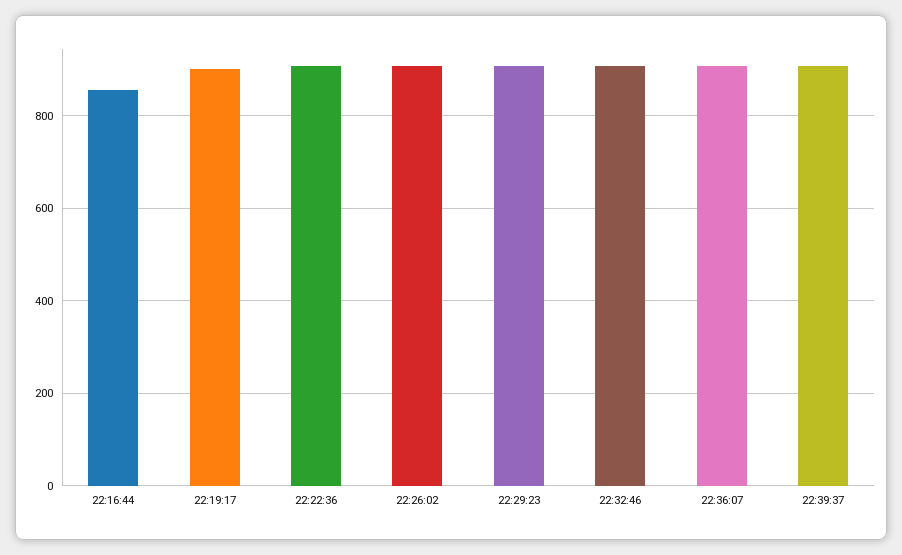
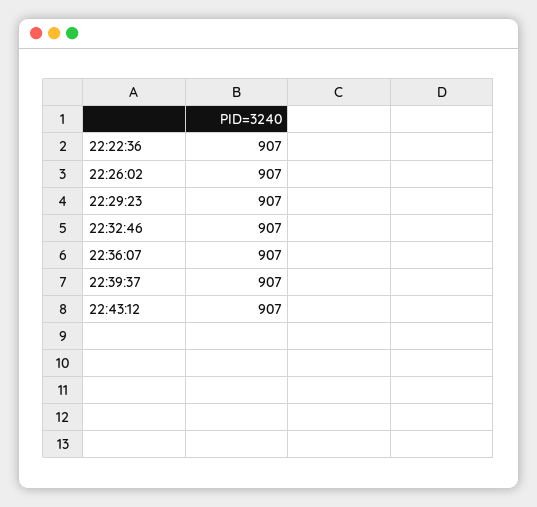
22:16:44: 860 -> none
22:19:17: 900 -> none
22:43:12: none -> 907

